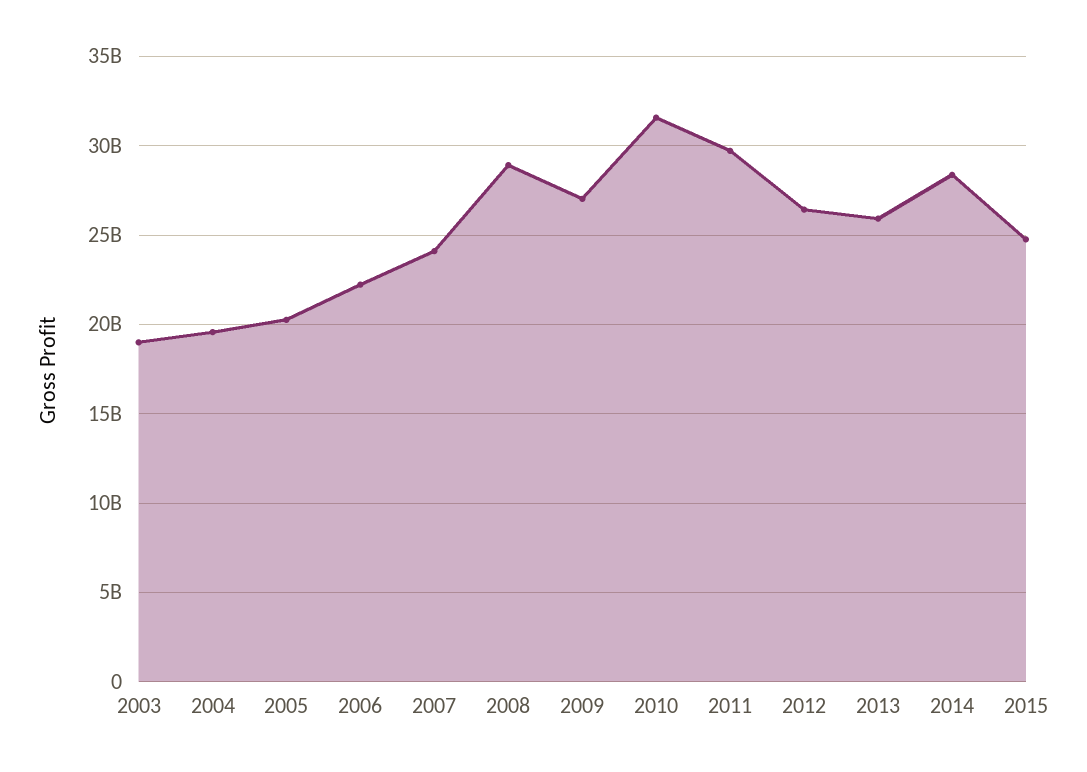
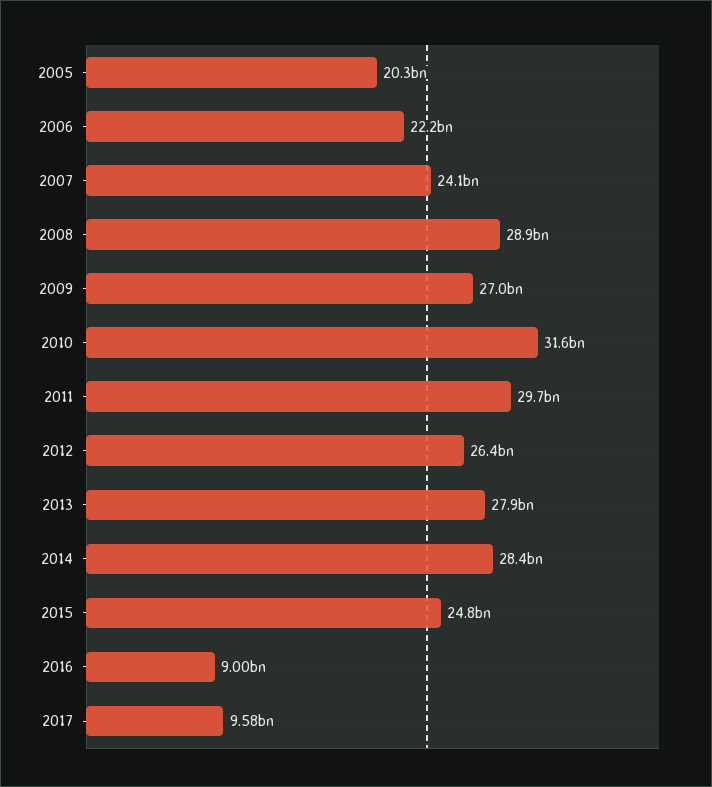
2003: 19000000000 -> none
2004: 19500000000 -> none
2013: 26000000000 -> 27900000000
2016: none -> 9000000000
2017: none -> 9580000000

